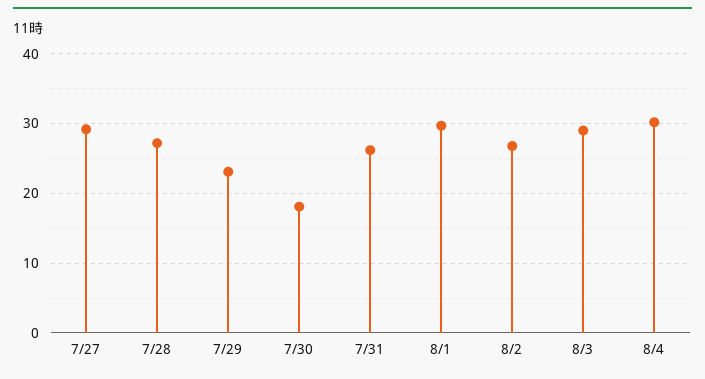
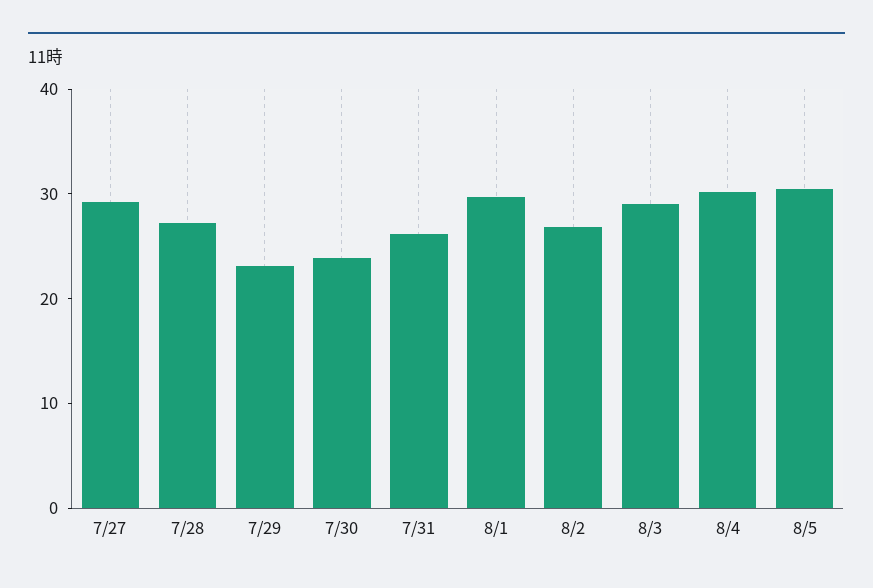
7/30: 18 -> 24
8/5: none -> 30

